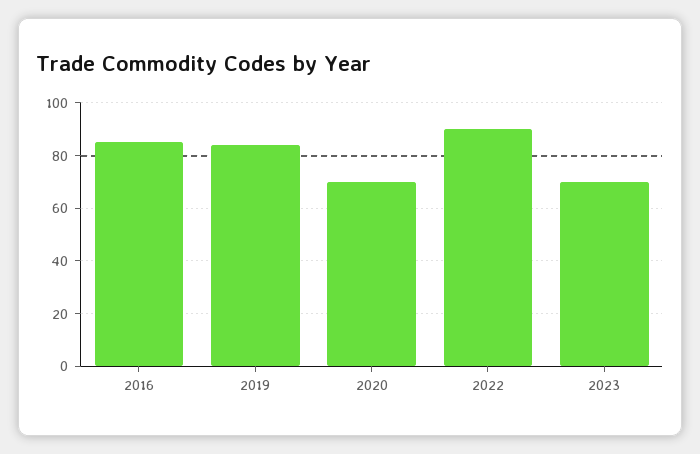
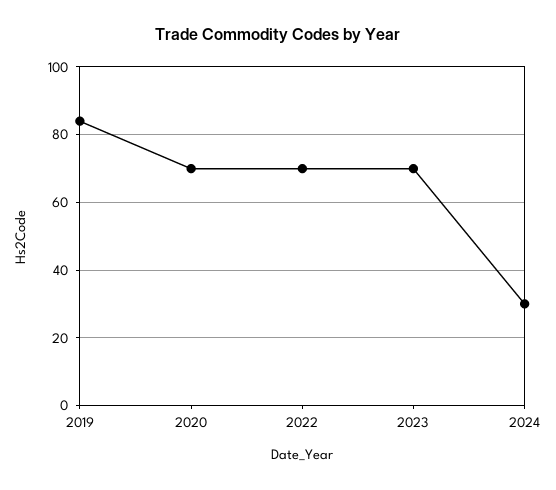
2016: 85 -> none
2022: 90 -> 70
2024: none -> 30

